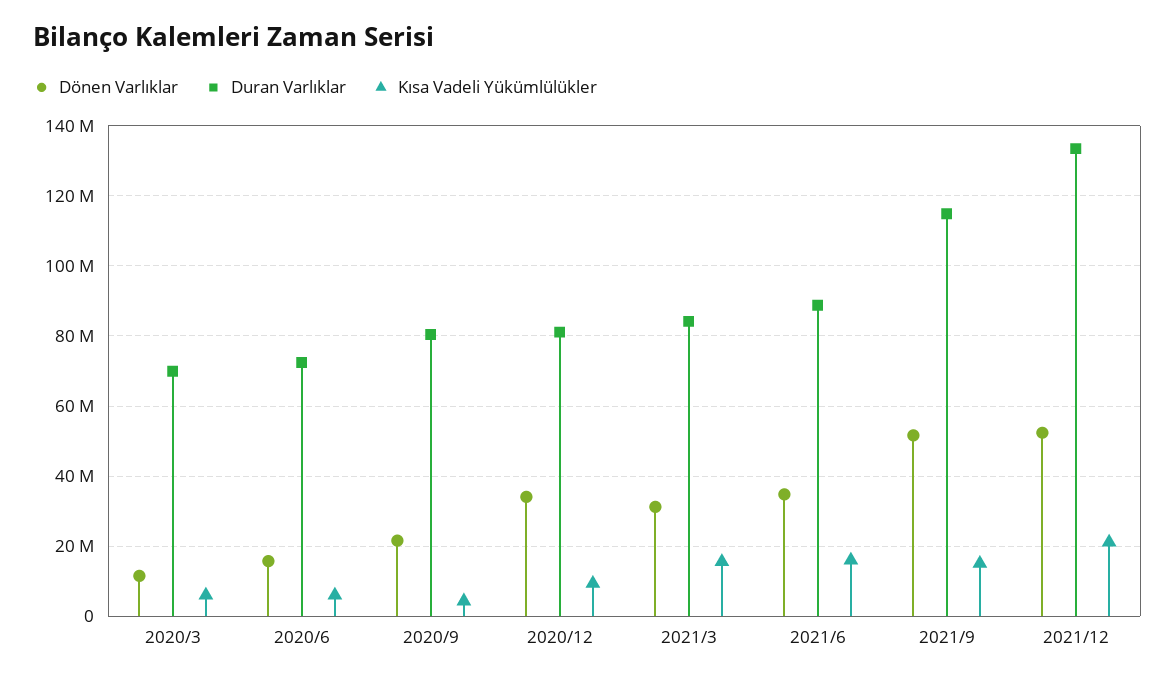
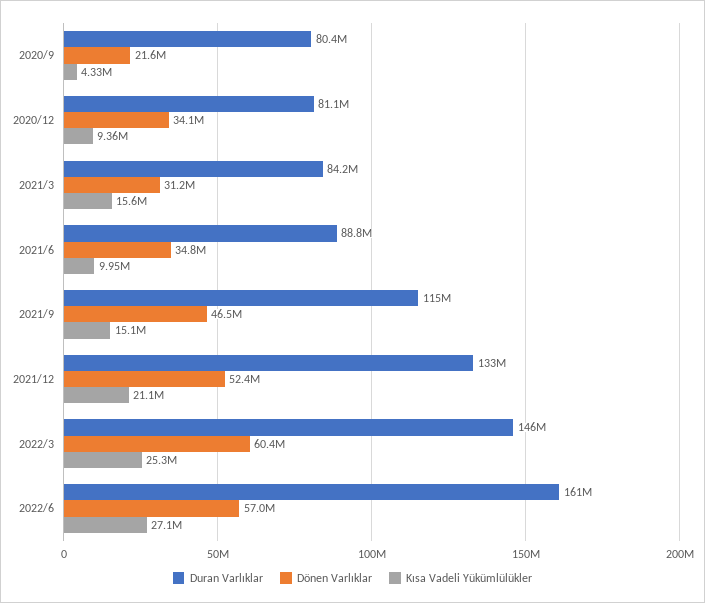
Dönen Varlıklar, 2020/3: 12000000 -> none
Duran Varlıklar, 2020/3: 70000000 -> none
Kısa Vadeli Yükümlülükler, 2020/3: 6000000 -> none
Dönen Varlıklar, 2020/6: 16000000 -> none
Duran Varlıklar, 2020/6: 72000000 -> none
Kısa Vadeli Yükümlülükler, 2020/6: 6000000 -> none
Kısa Vadeli Yükümlülükler, 2021/6: 16000000 -> 9950000
Dönen Varlıklar, 2021/9: 52000000 -> 46500000
Duran Varlıklar, 2022/3: none -> 146000000
Dönen Varlıklar, 2022/3: none -> 60400000
Kısa Vadeli Yükümlülükler, 2022/3: none -> 25300000
Duran Varlıklar, 2022/6: none -> 161000000
Dönen Varlıklar, 2022/6: none -> 57000000
Kısa Vadeli Yükümlülükler, 2022/6: none -> 27100000

